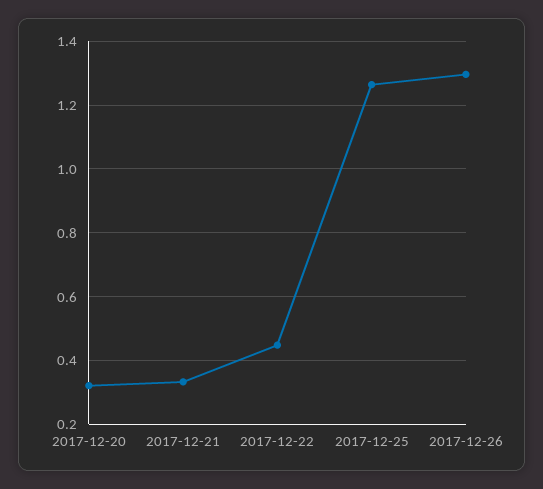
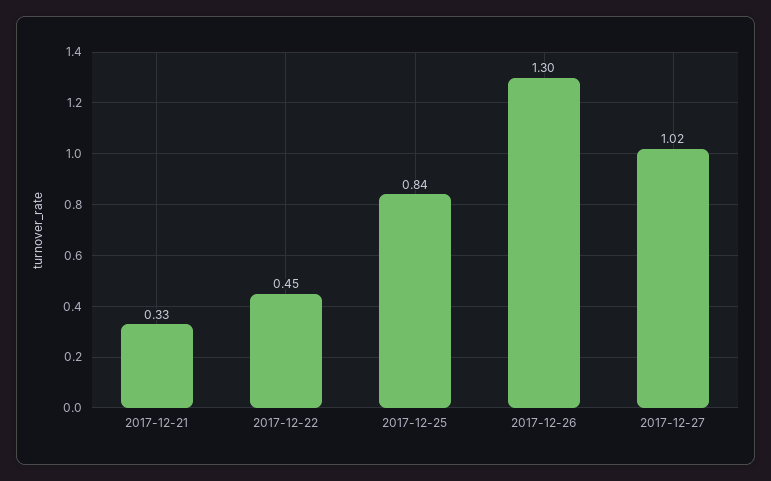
2017-12-20: 0.32 -> none
2017-12-25: 1.26 -> 0.84
2017-12-27: none -> 1.02

